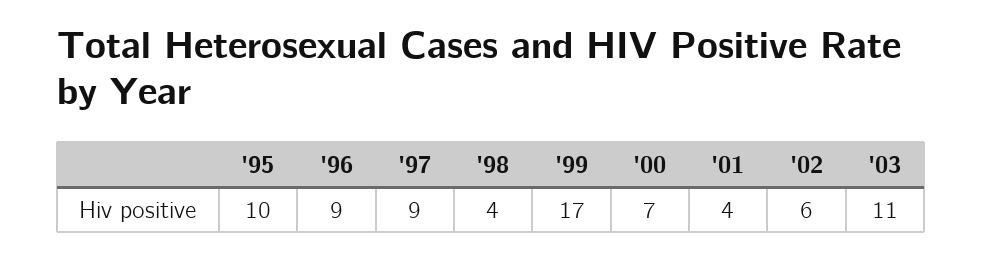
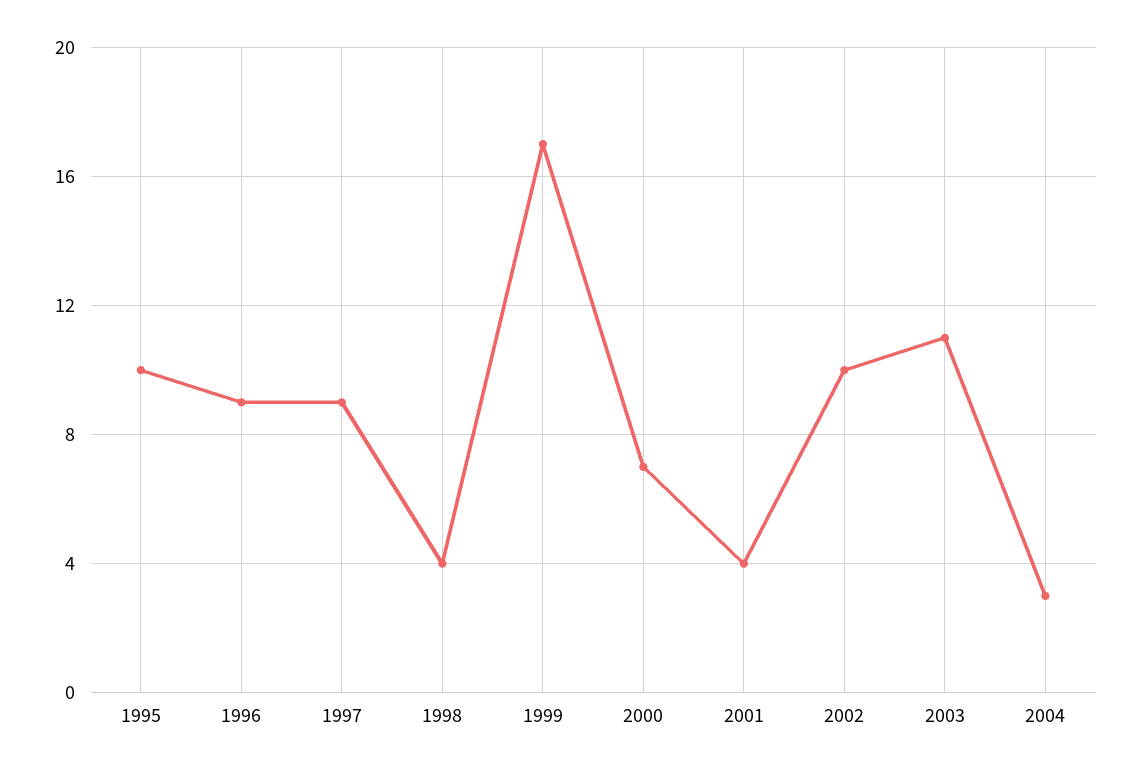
'02: 6 -> 10
2004: none -> 3

